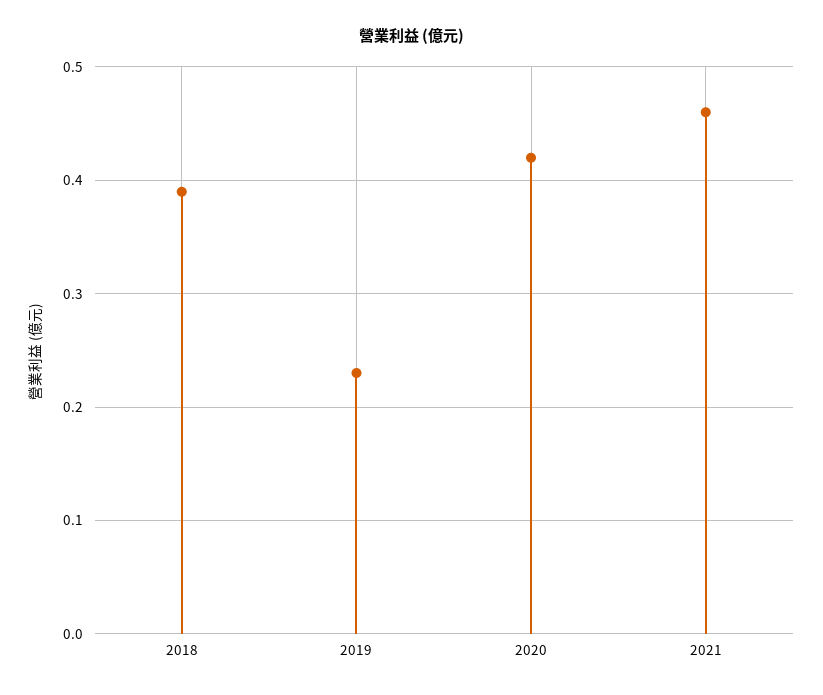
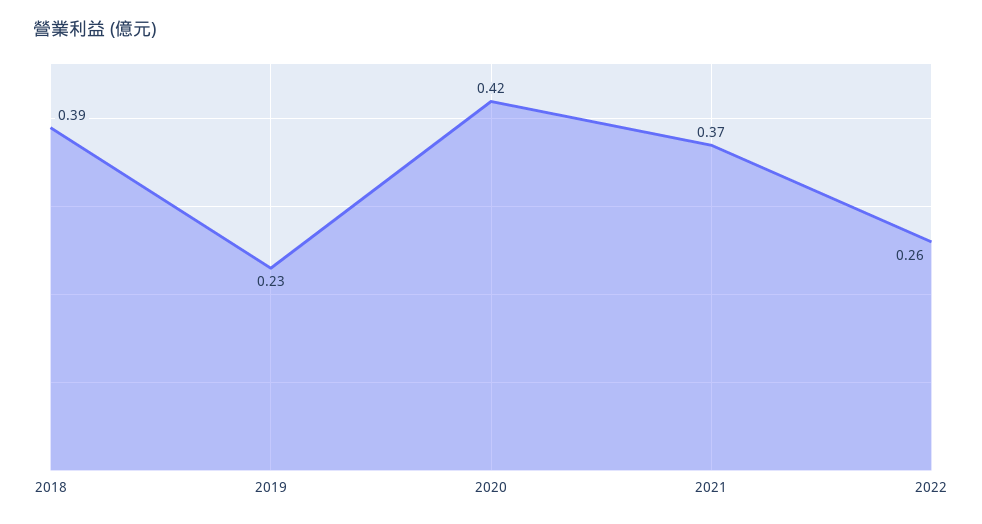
2021: 0.46 -> 0.37
2022: none -> 0.26

